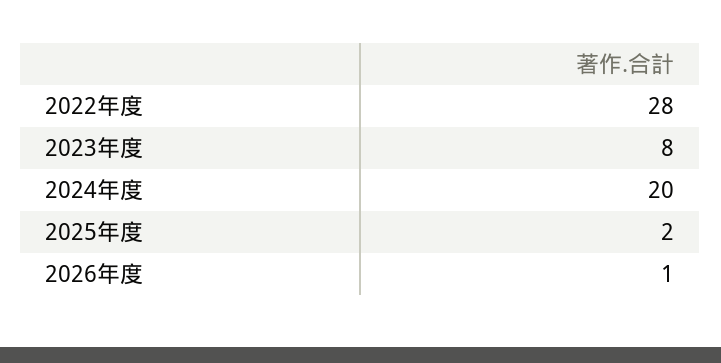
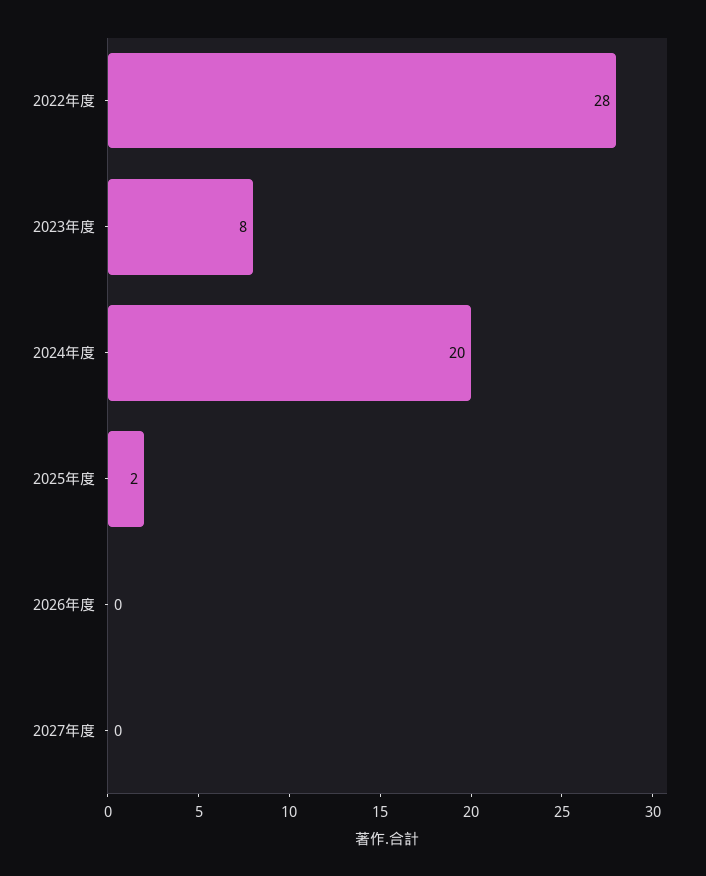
2026年度: 1 -> 0
2027年度: none -> 0

